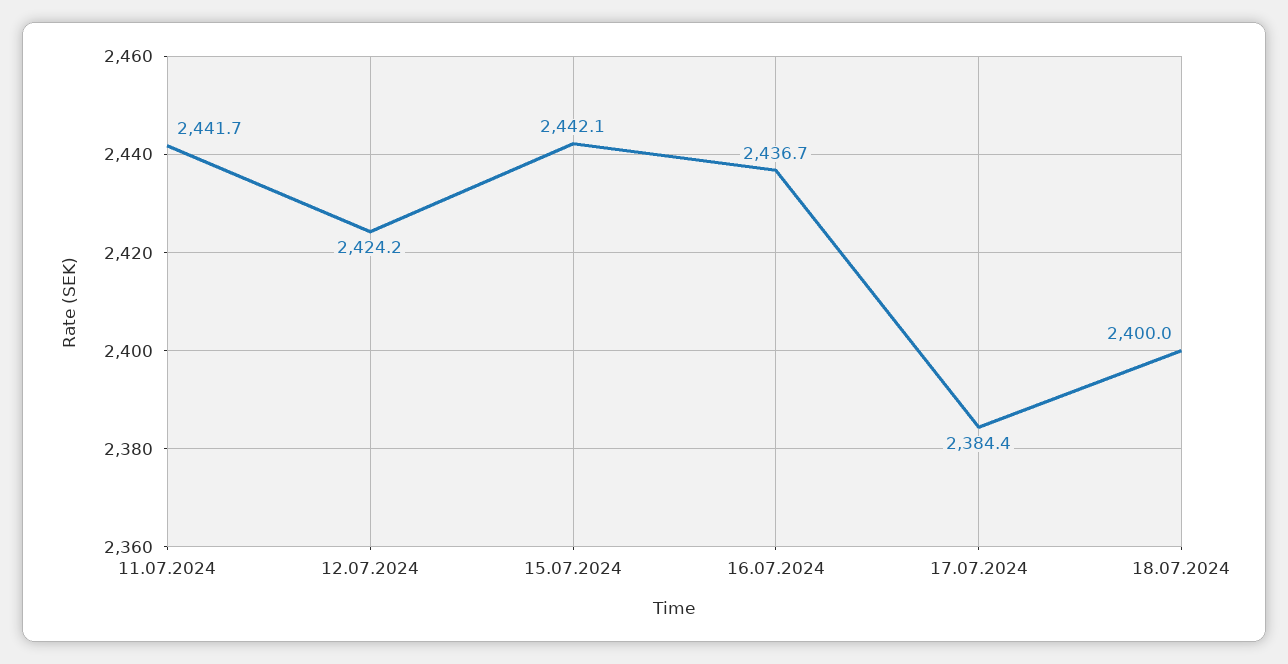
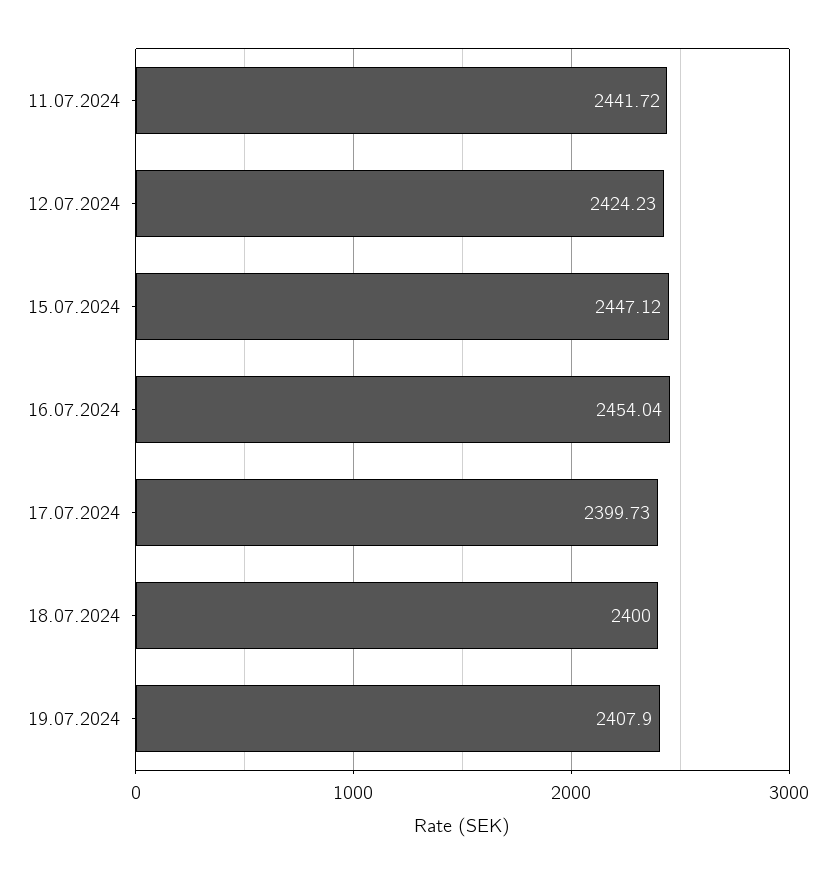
15.07.2024: 2442.1 -> 2447.12
16.07.2024: 2436.7 -> 2454.04
17.07.2024: 2384.4 -> 2399.73
19.07.2024: none -> 2407.9

